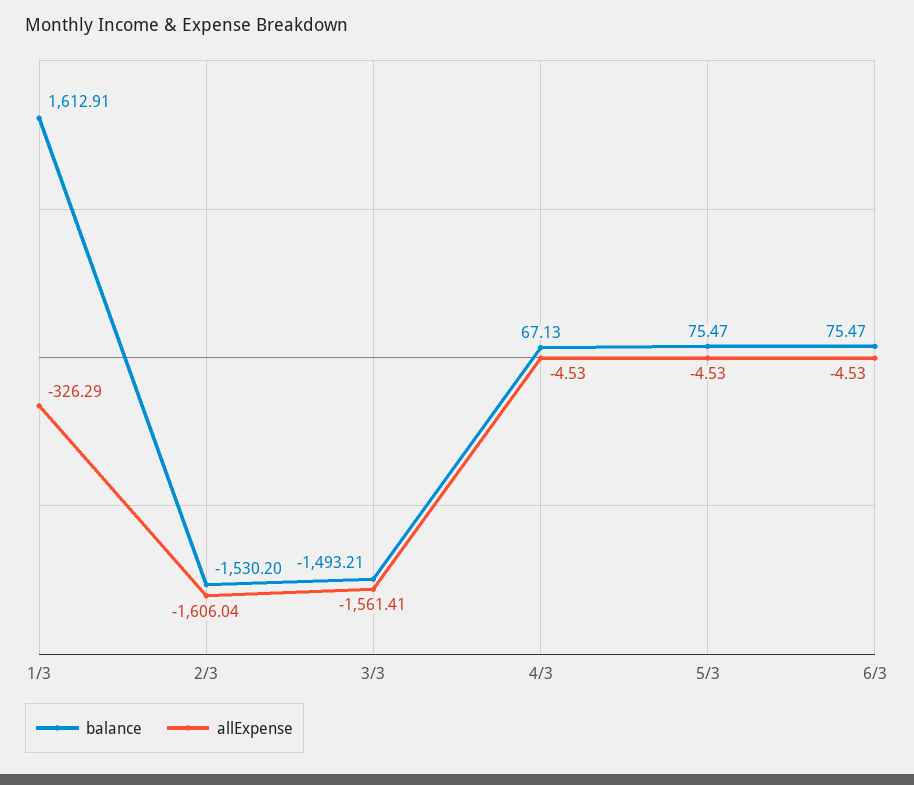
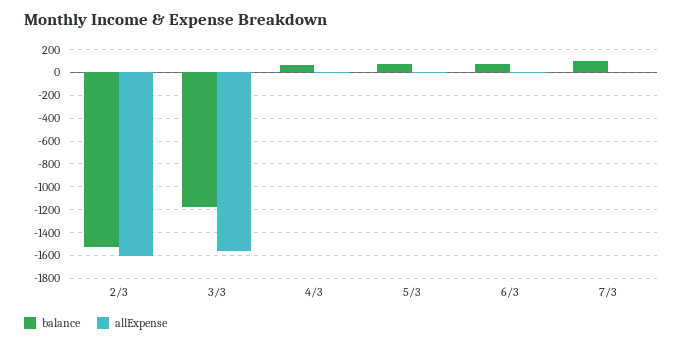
balance, 1/3: 1612.91 -> none
allExpense, 1/3: -326.29 -> none
balance, 3/3: -1493.21 -> -1200
balance, 7/3: none -> 100
allExpense, 7/3: none -> 0

